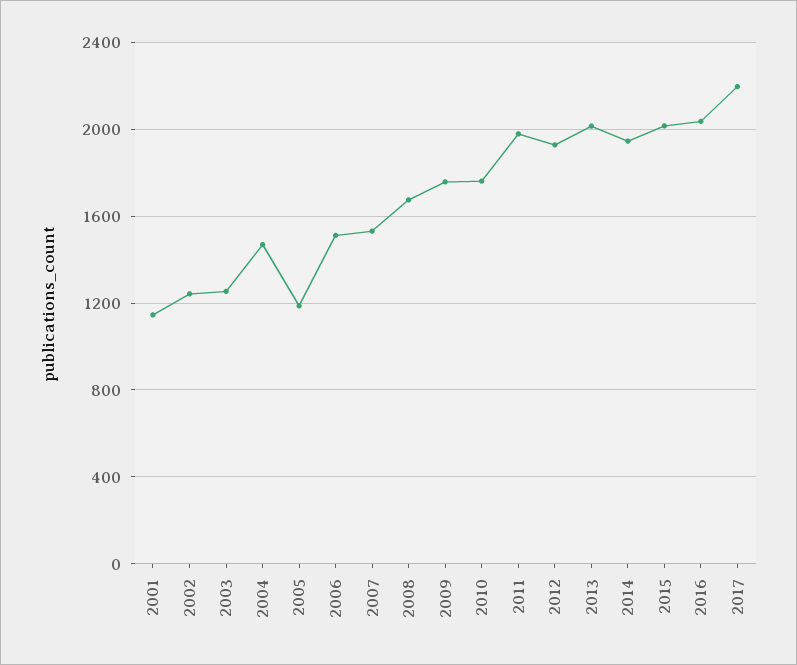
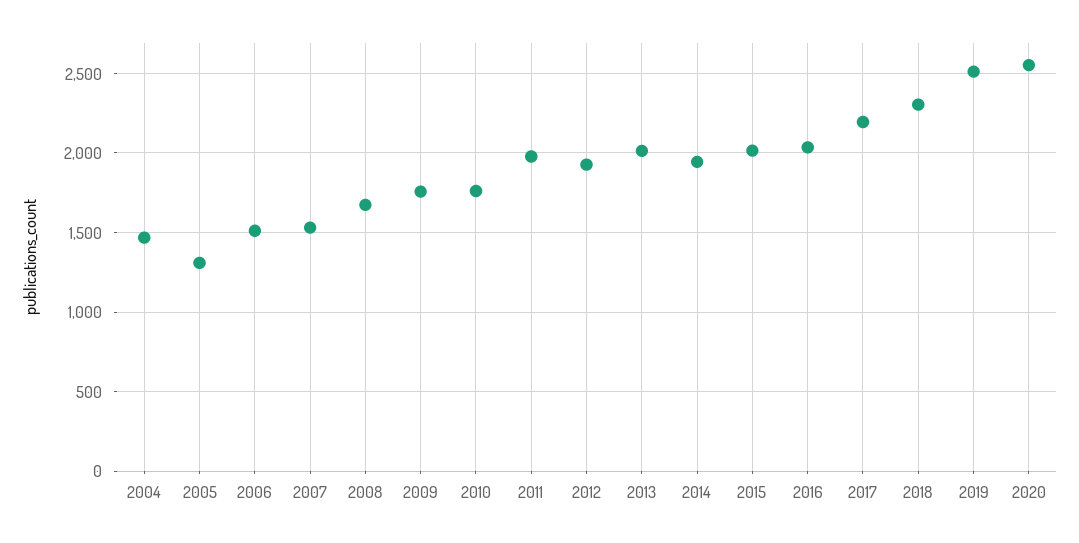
2001: 1150 -> none
2002: 1250 -> none
2003: 1250 -> none
2005: 1200 -> 1300
2018: none -> 2300
2019: none -> 2500
2020: none -> 2550

